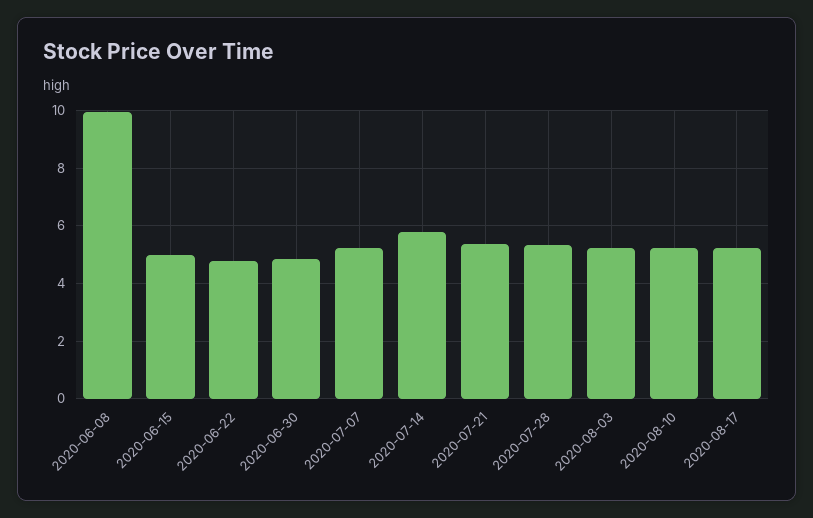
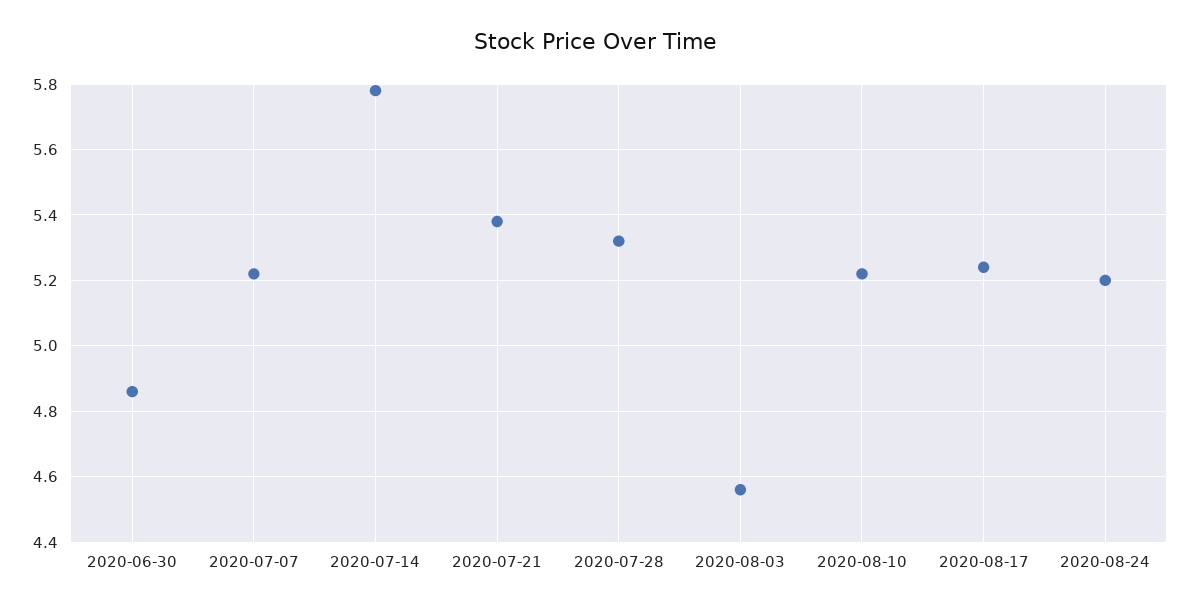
2020-06-08: 10 -> none
2020-06-15: 5 -> none
2020-06-22: 4.75 -> none
2020-08-03: 5.25 -> 4.55
2020-08-24: none -> 5.2

